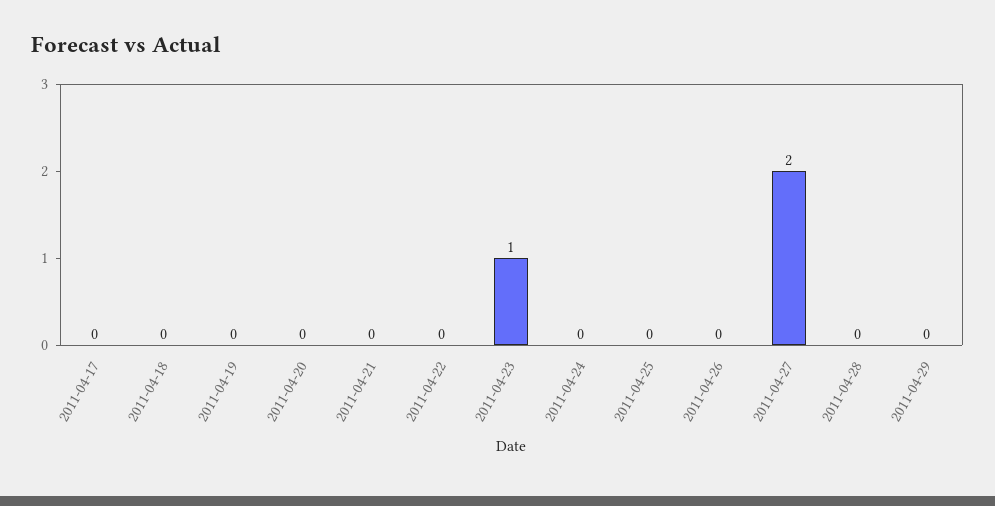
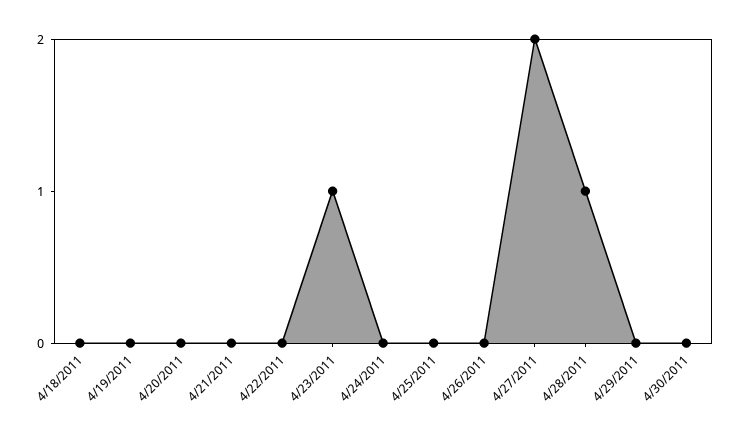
2011-04-17: 0 -> none
2011-04-28: 0 -> 1
4/30/2011: none -> 0

